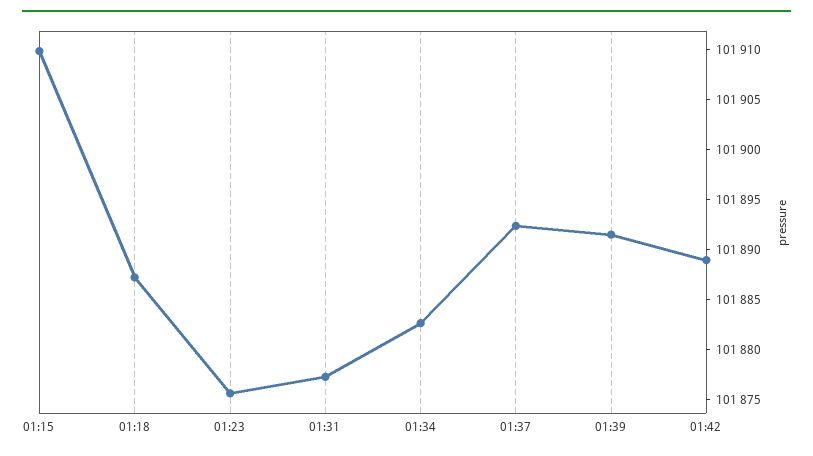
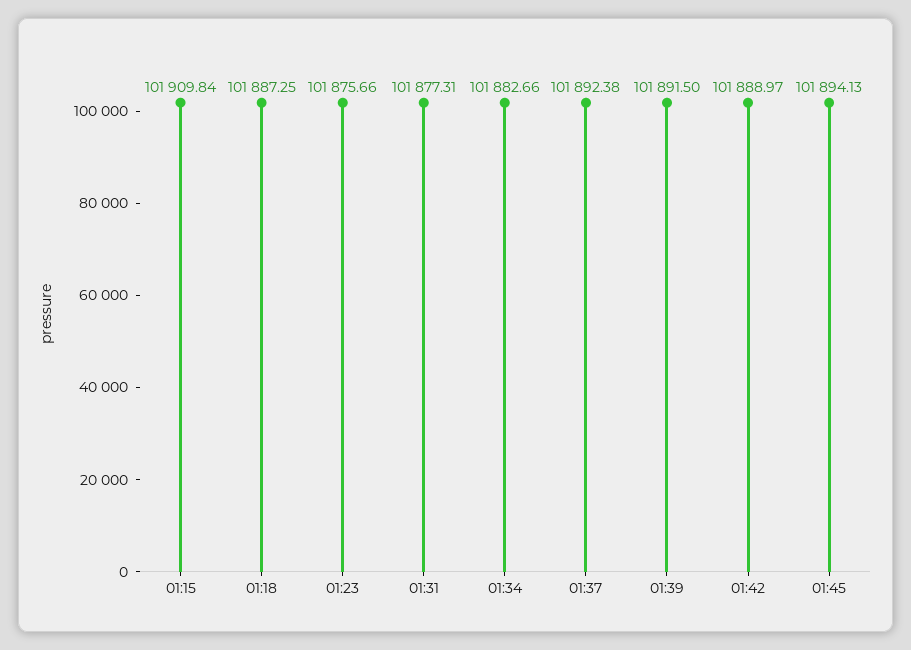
01:45: none -> 101894.13

